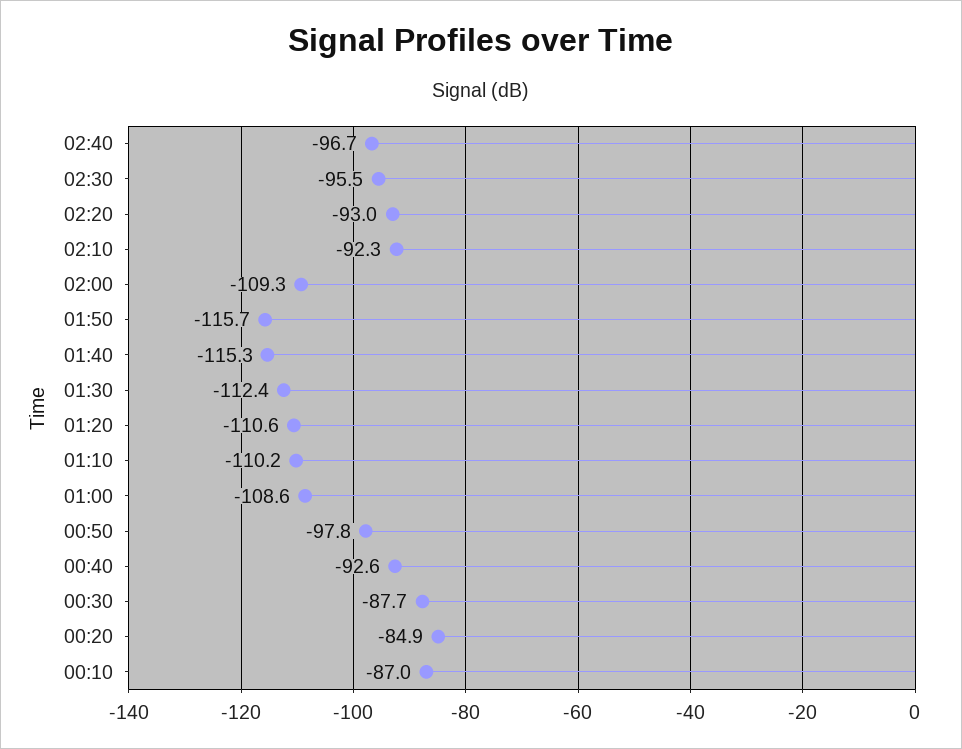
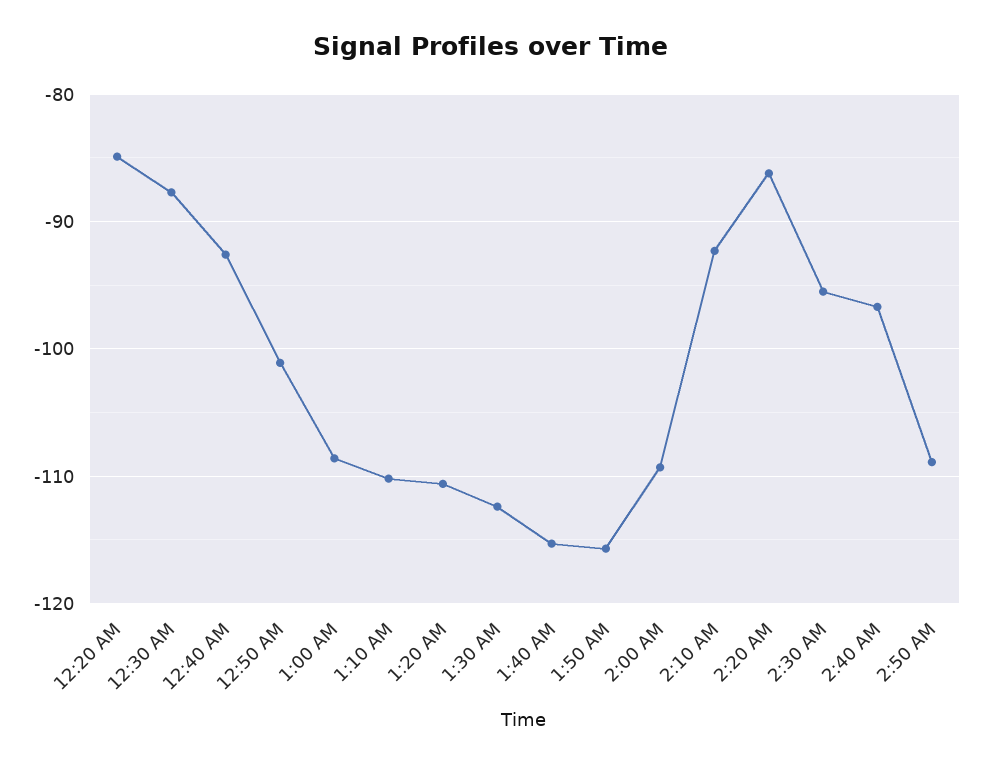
02:20: -93 -> -86
00:50: -97.8 -> -101
00:10: -87 -> none
2:50 AM: none -> -109

